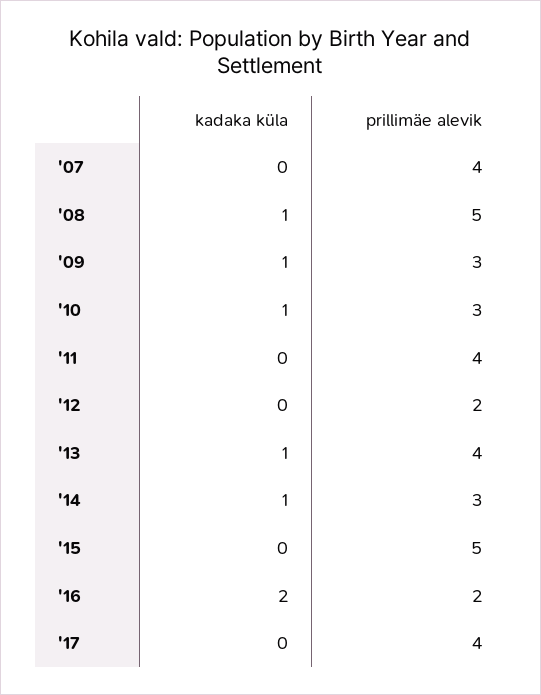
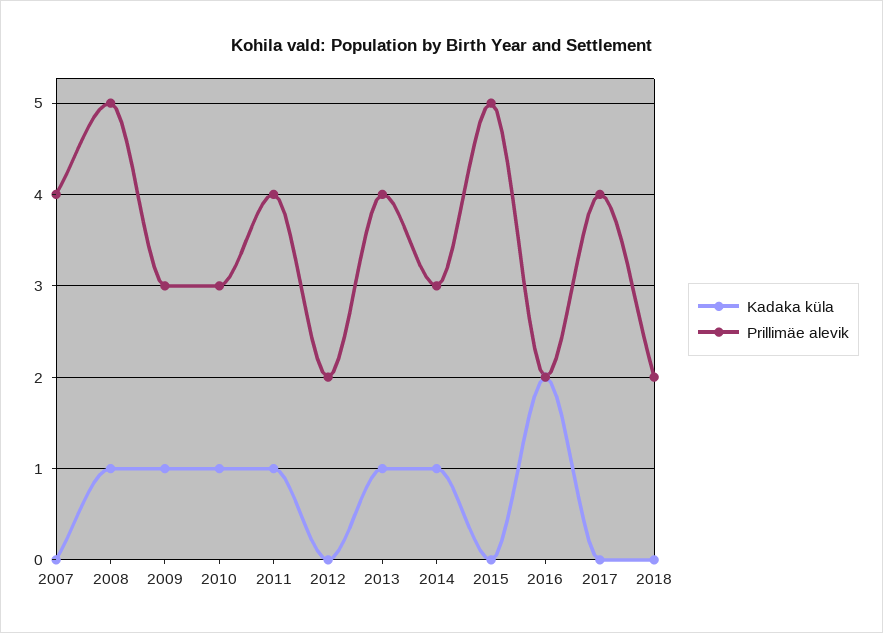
kadaka küla, '11: 0 -> 1
kadaka küla, 2018: none -> 0
prillimäe alevik, 2018: none -> 2

